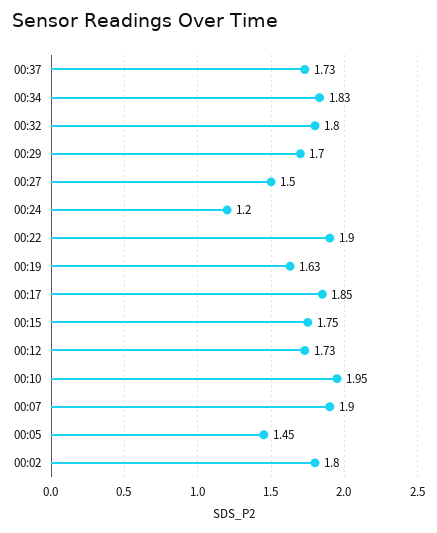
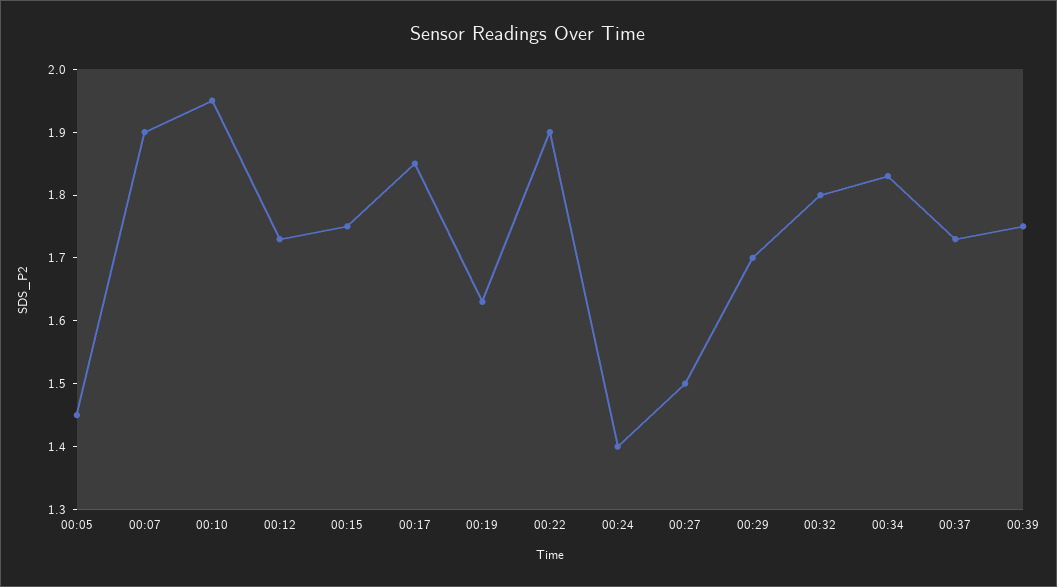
00:24: 1.2 -> 1.4
00:02: 1.8 -> none
00:39: none -> 1.75

